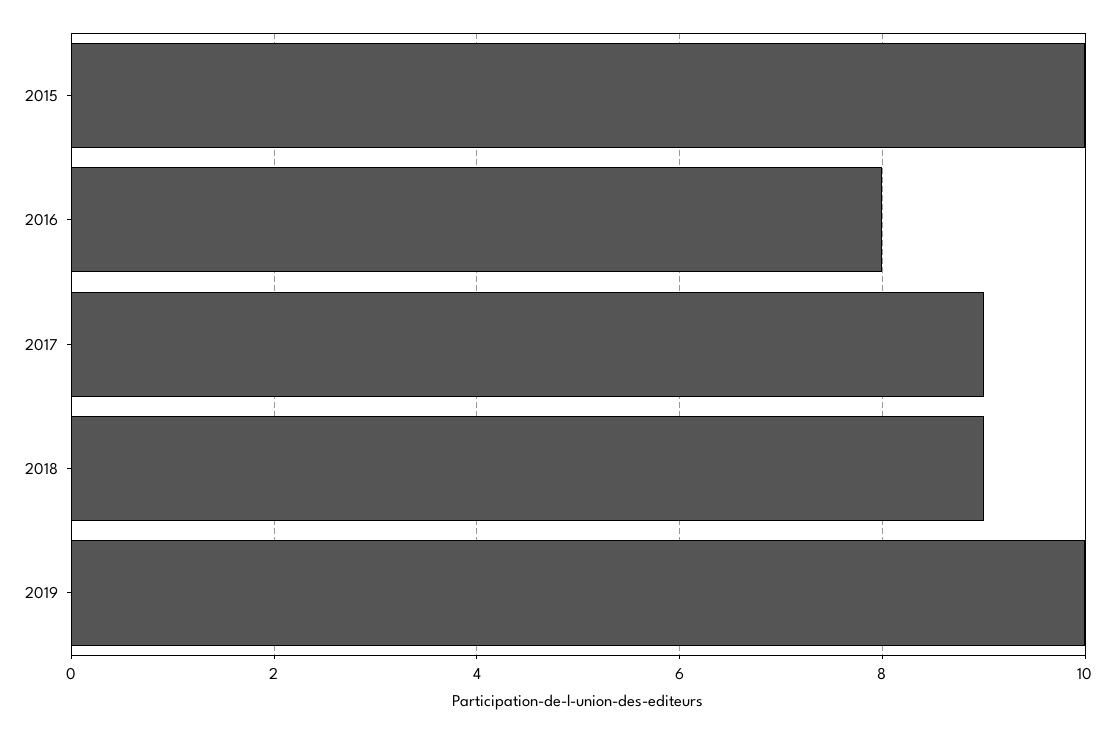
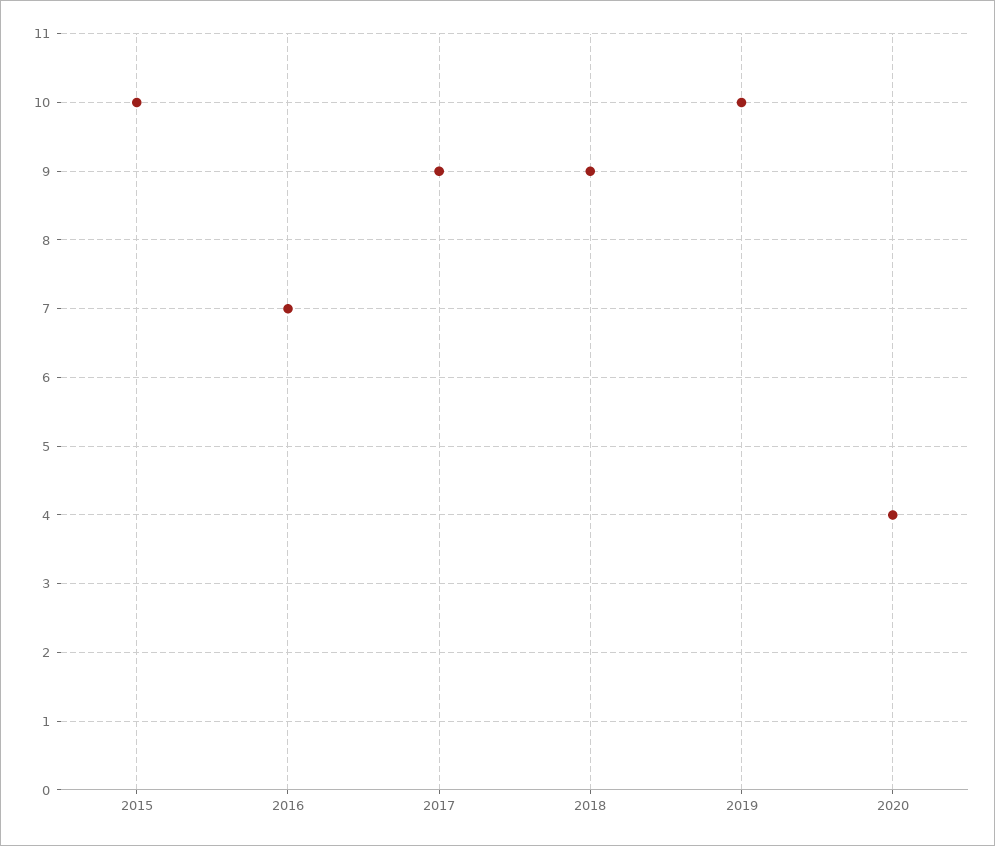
2016: 8 -> 7
2020: none -> 4

